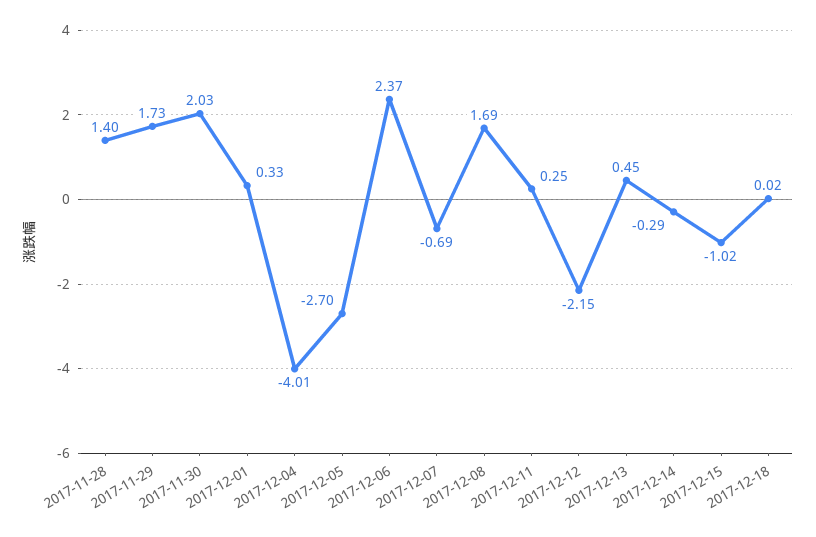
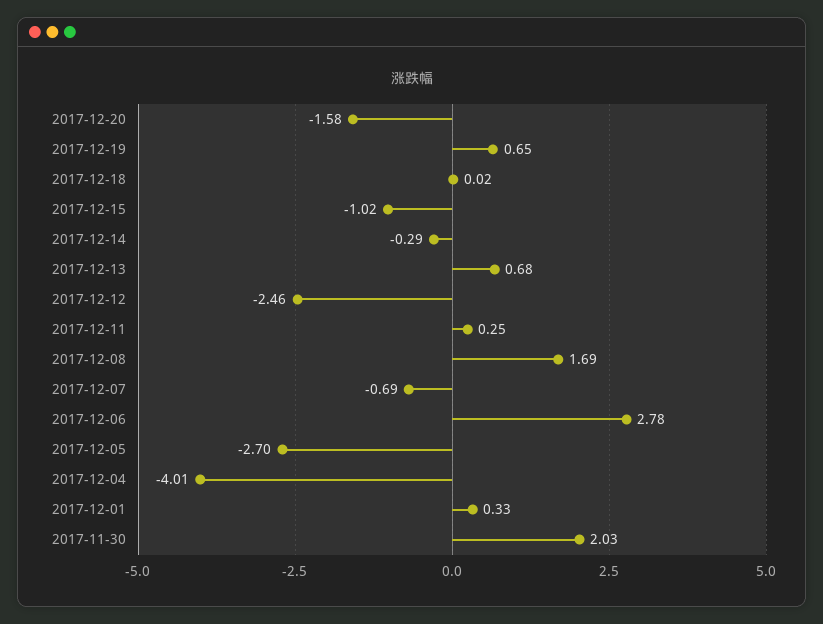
2017-11-28: 1.4 -> none
2017-11-29: 1.73 -> none
2017-12-06: 2.37 -> 2.78
2017-12-12: -2.15 -> -2.46
2017-12-13: 0.45 -> 0.68
2017-12-20: none -> -1.58
2017-12-19: none -> 0.65

